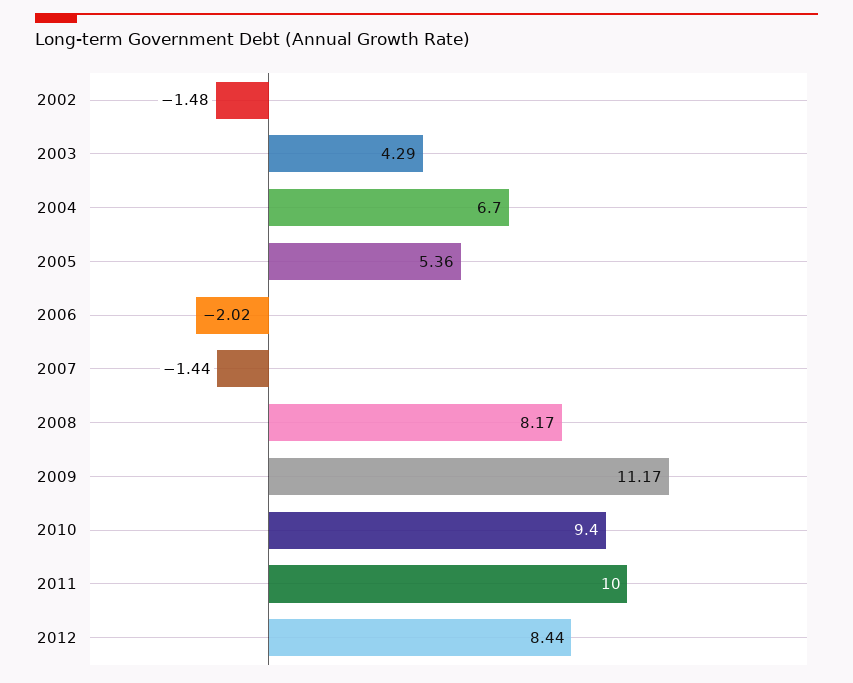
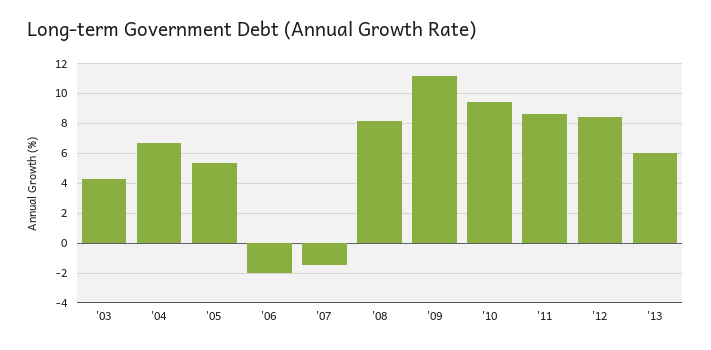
2002: -1.48 -> none
2011: 10 -> 8.5
'13: none -> 6

